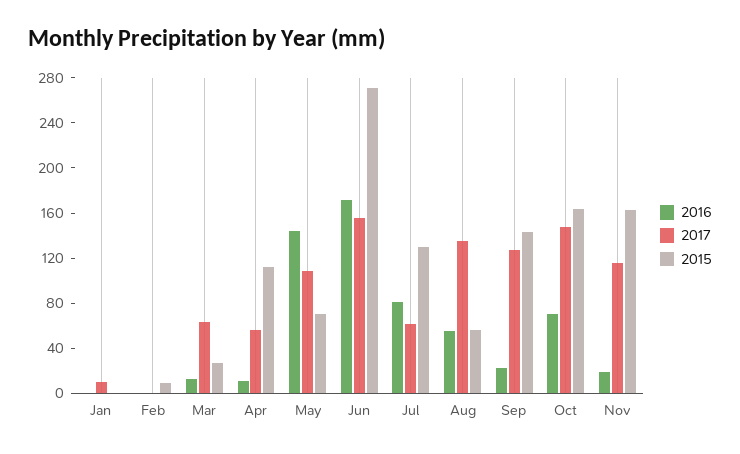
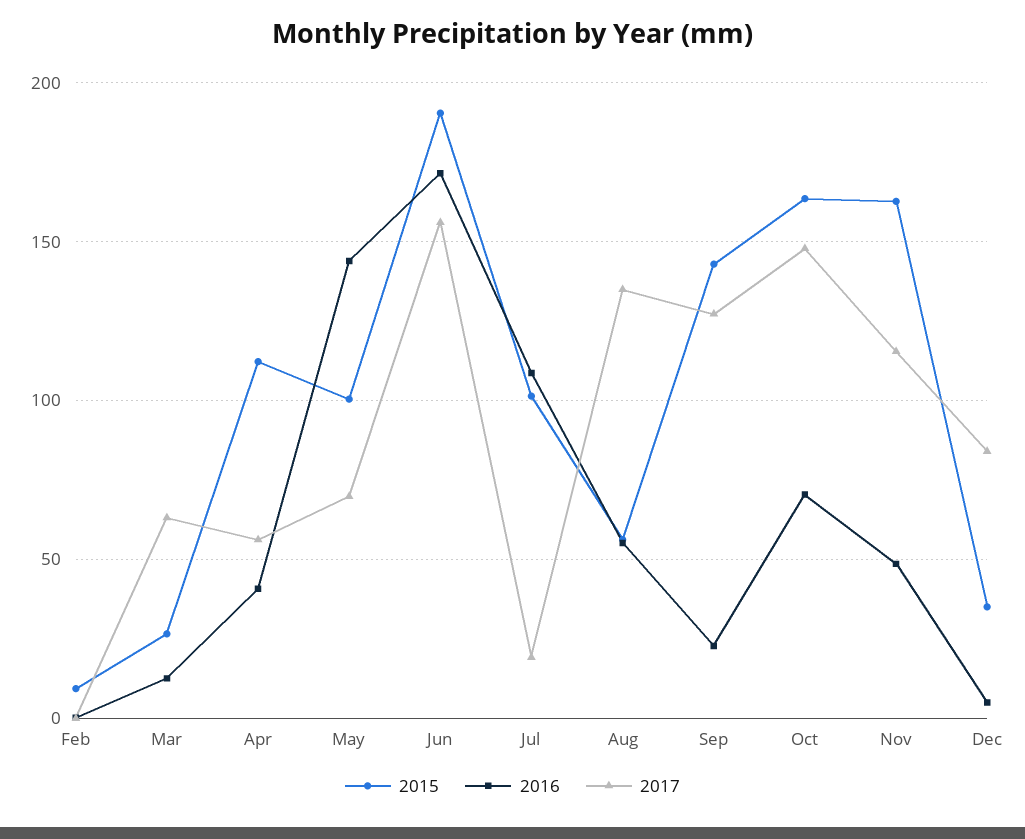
2016, Jan: 0 -> none
2017, Jan: 10 -> none
2015, Jan: 0 -> none
2016, Apr: 10 -> 40
2017, May: 110 -> 70
2015, May: 70 -> 100
2015, Jun: 270 -> 190
2016, Jul: 80 -> 110
2017, Jul: 60 -> 20
2015, Jul: 130 -> 100
2016, Nov: 20 -> 50
2015, Dec: none -> 35
2016, Dec: none -> 5
2017, Dec: none -> 85

